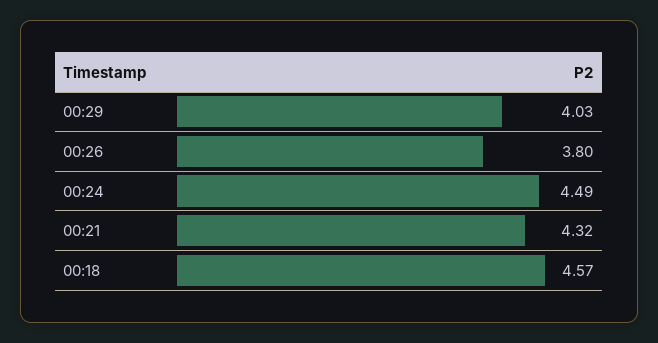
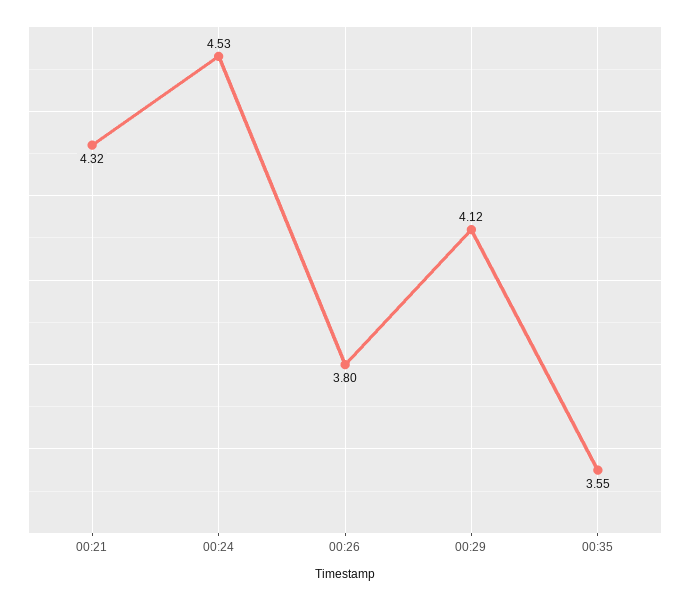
00:29: 4.03 -> 4.12
00:24: 4.49 -> 4.53
00:18: 4.57 -> none
00:35: none -> 3.55

